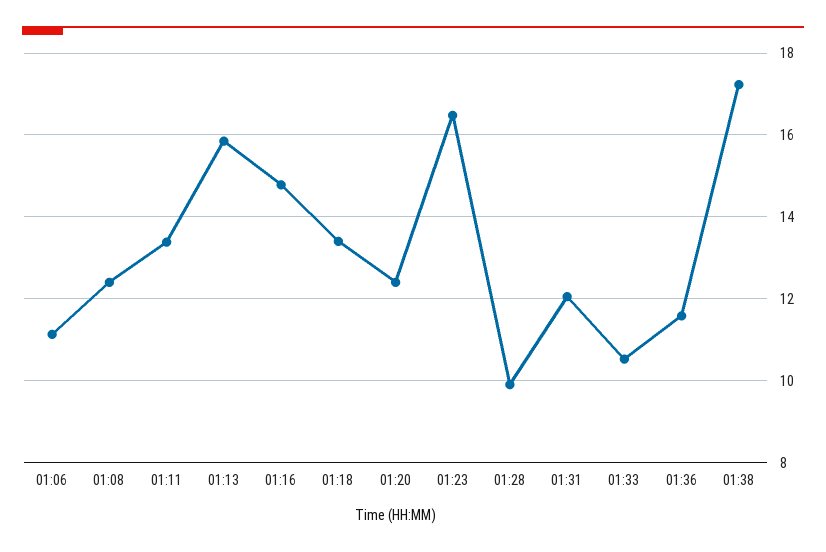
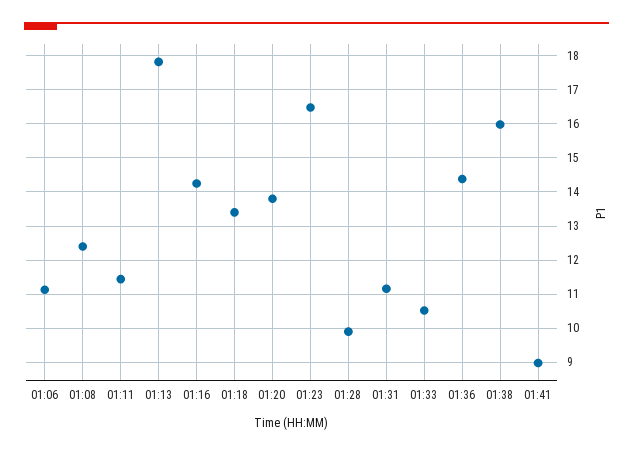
01:11: 13.4 -> 11.4
01:13: 15.8 -> 17.8
01:16: 14.8 -> 14.2
01:20: 12.4 -> 13.8
01:31: 12 -> 11.2
01:36: 11.6 -> 14.4
01:38: 17.2 -> 16
01:41: none -> 9

